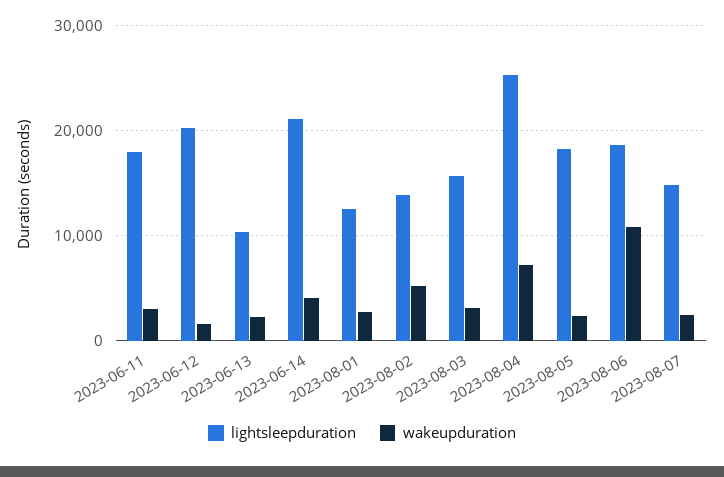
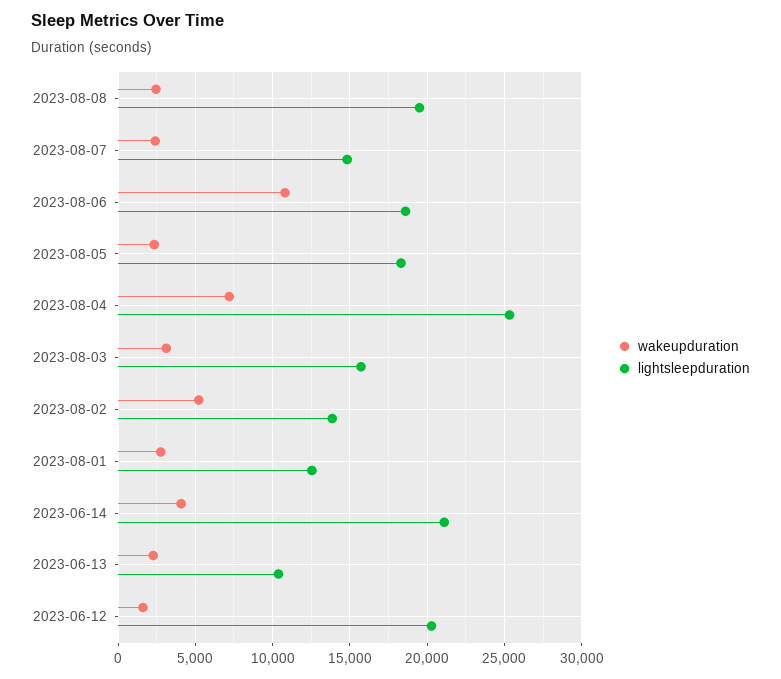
lightsleepduration, 2023-06-11: 18000 -> none
wakeupduration, 2023-06-11: 3000 -> none
wakeupduration, 2023-08-08: none -> 2500
lightsleepduration, 2023-08-08: none -> 19500

